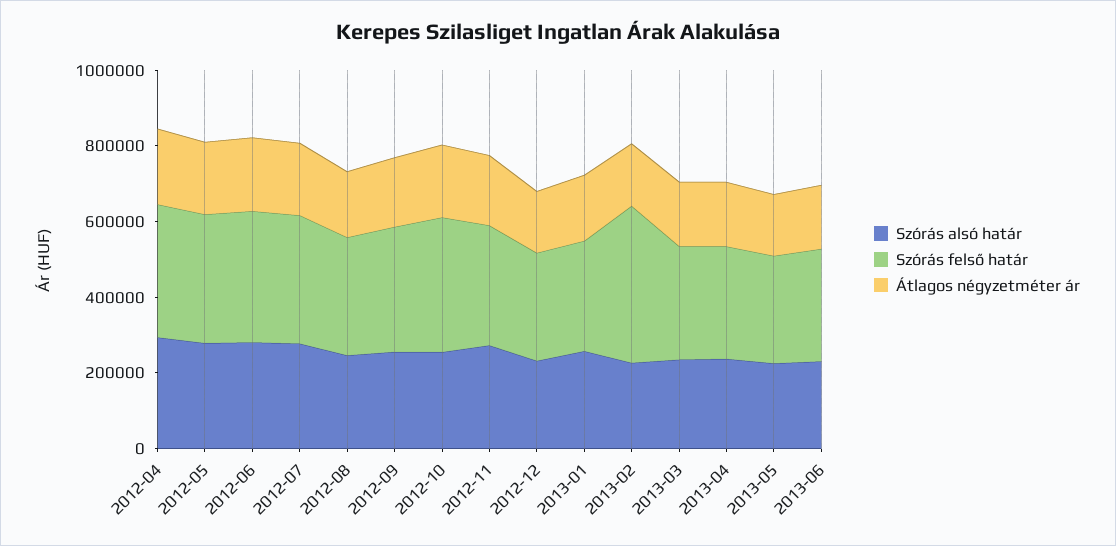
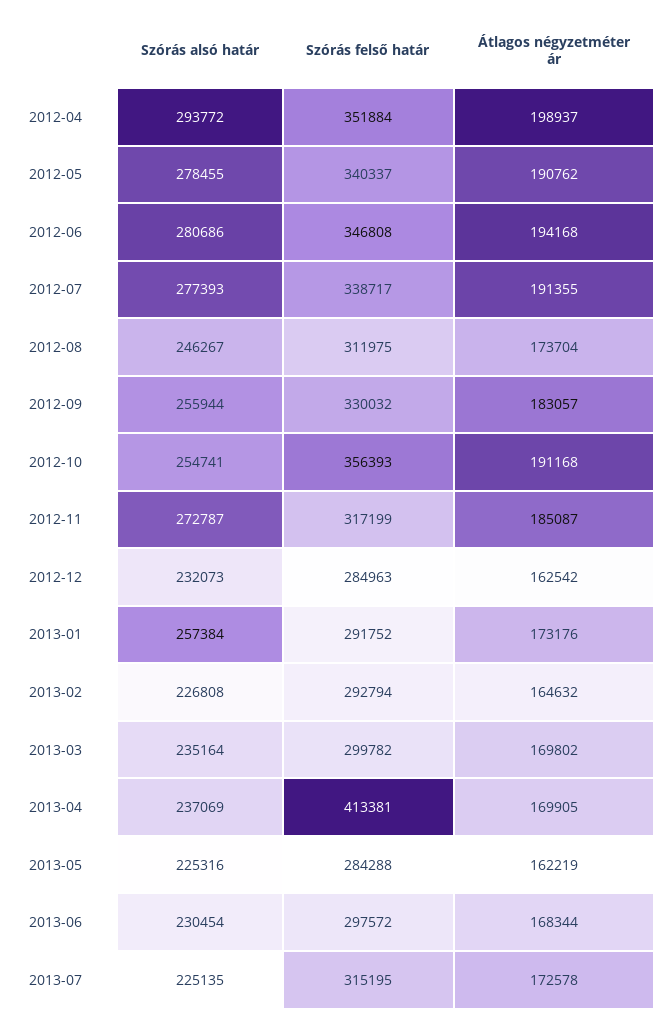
Szórás felső határ, 2013-02: 400000 -> 292794
Szórás felső határ, 2013-04: 300000 -> 413381
Szórás alsó határ, 2013-07: none -> 225135
Szórás felső határ, 2013-07: none -> 315195
Átlagos négyzetméter ár, 2013-07: none -> 172578

